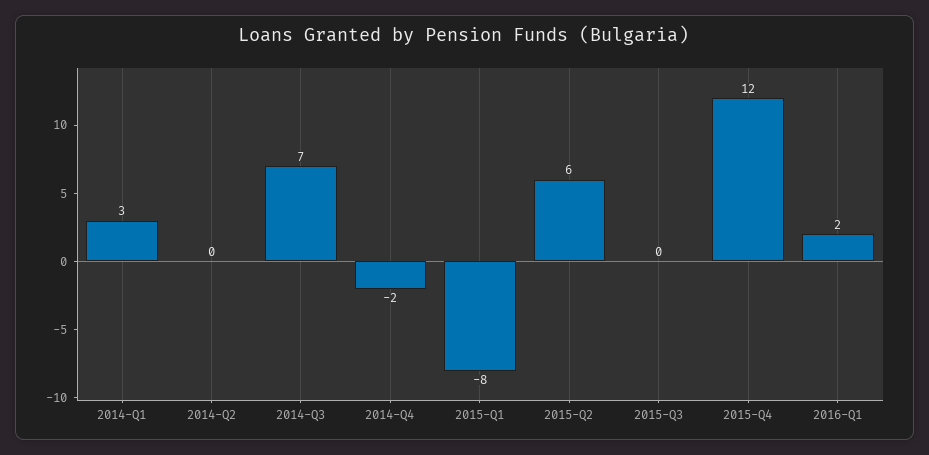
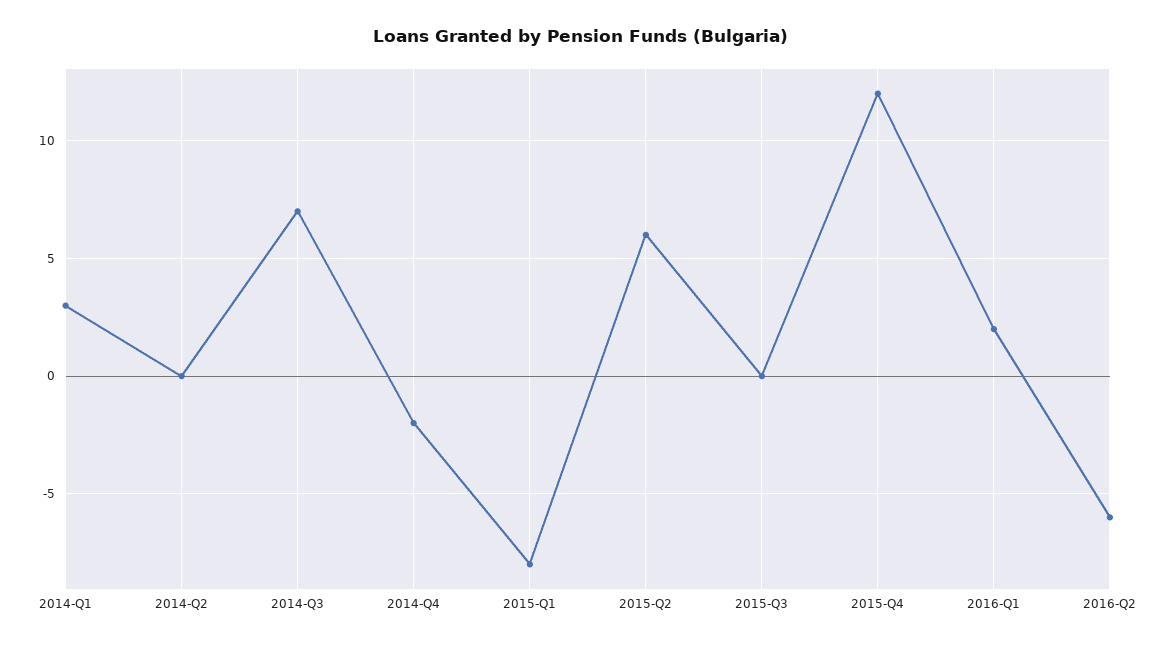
2016-Q2: none -> -6

